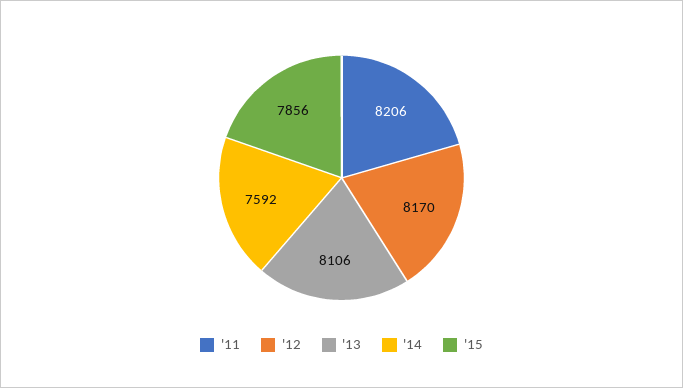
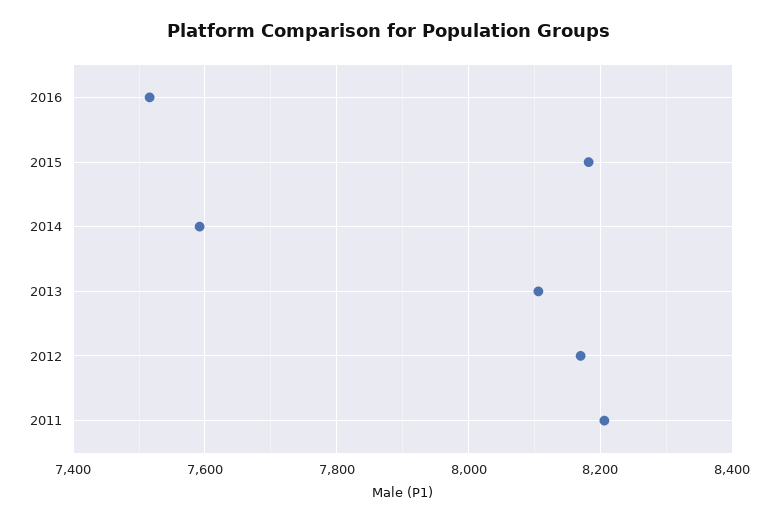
'15: 7856 -> 8180
2016: none -> 7520

